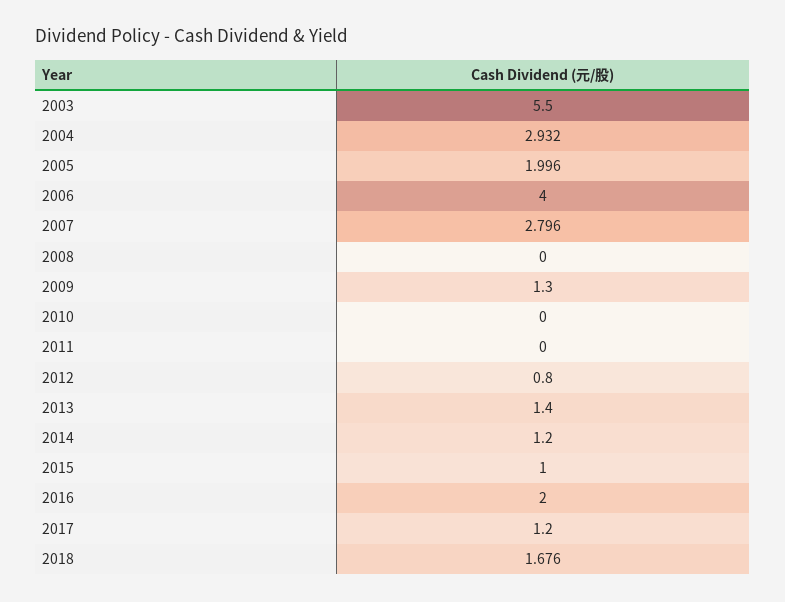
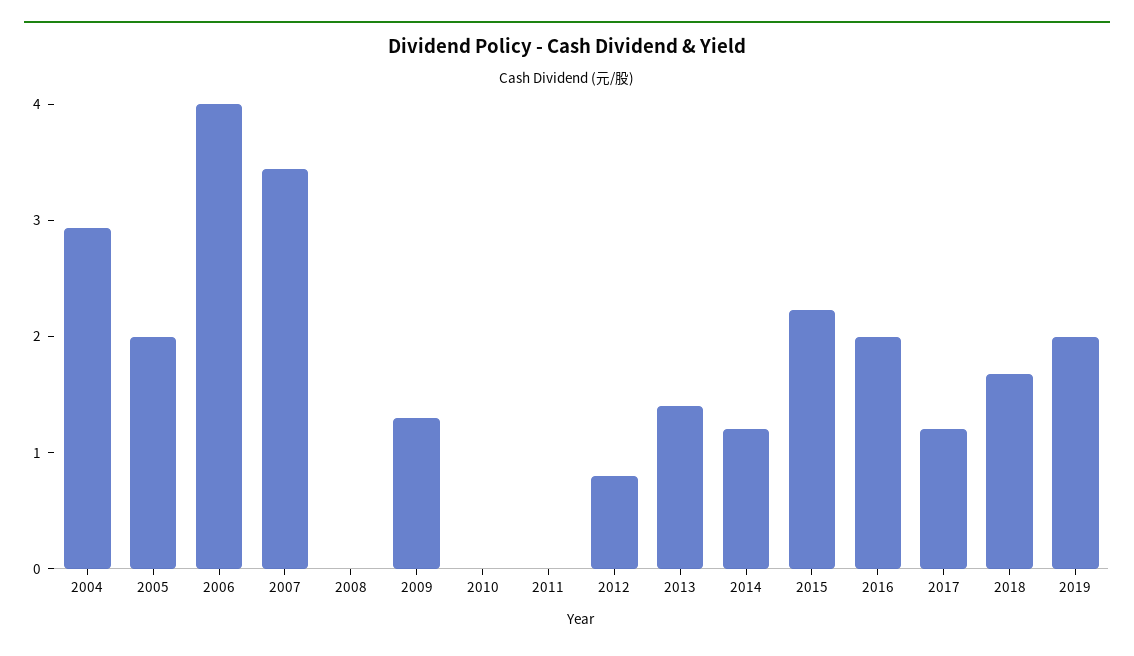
2003: 5.5 -> none
2007: 2.796 -> 3.4
2015: 1 -> 2.2
2019: none -> 2

